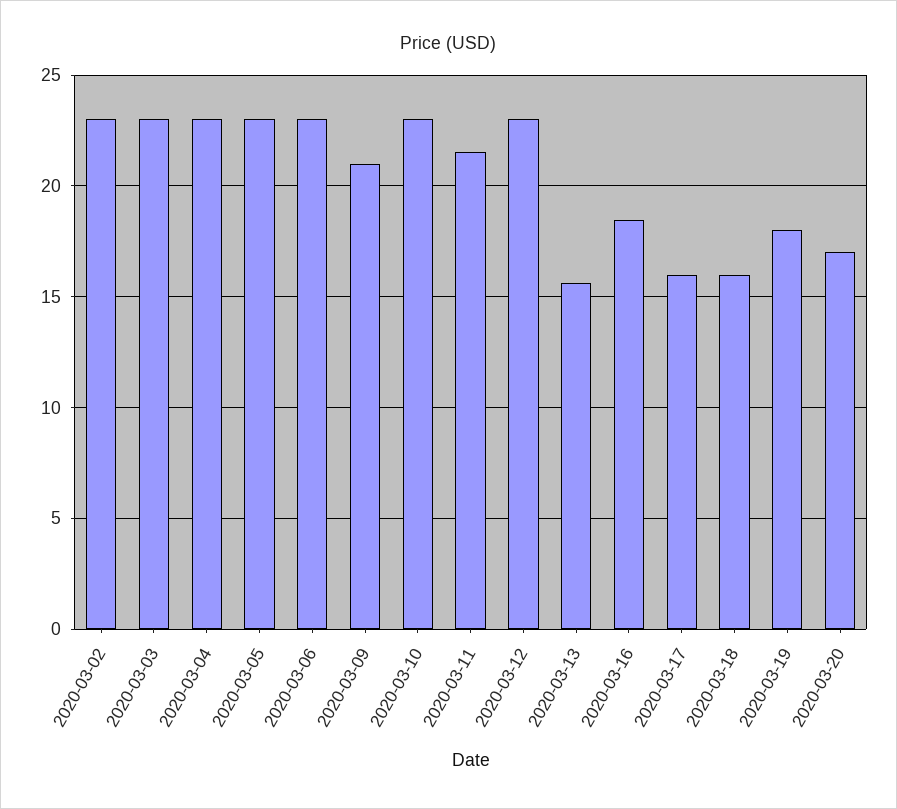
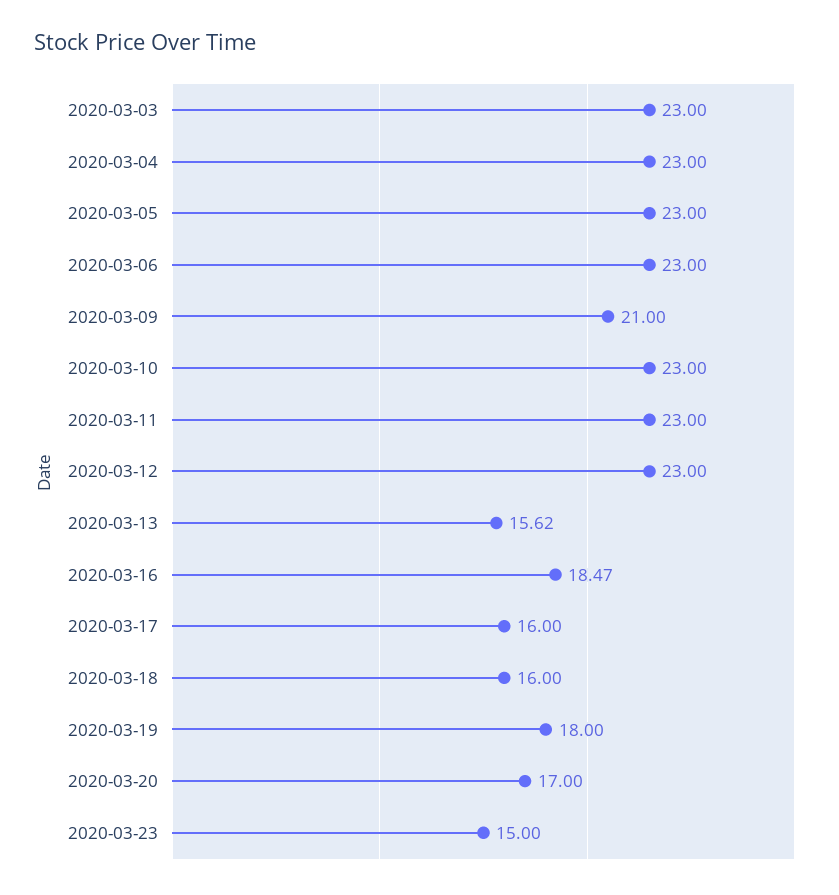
2020-03-02: 23 -> none
2020-03-11: 21.5 -> 23
2020-03-23: none -> 15

